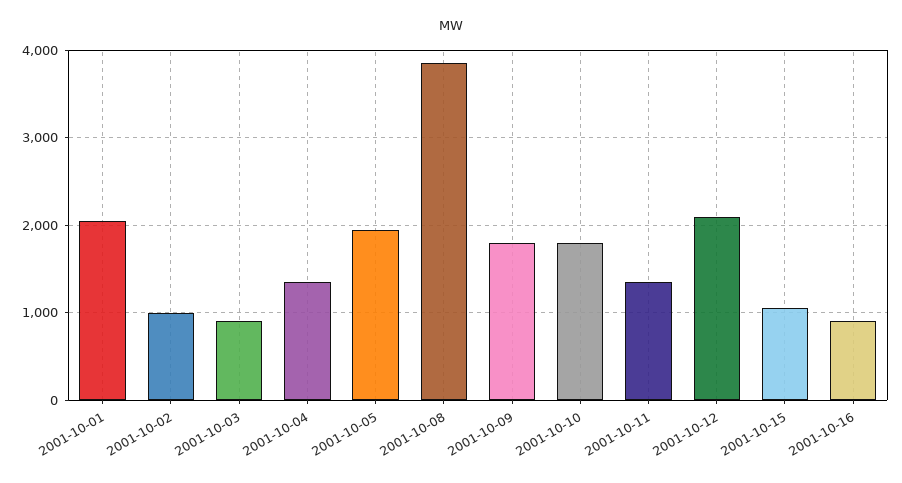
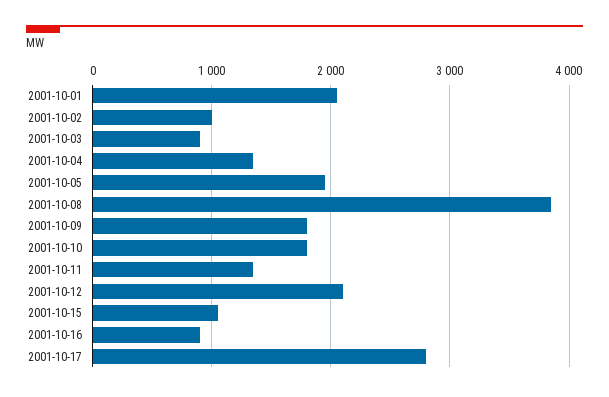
2001-10-17: none -> 2800

